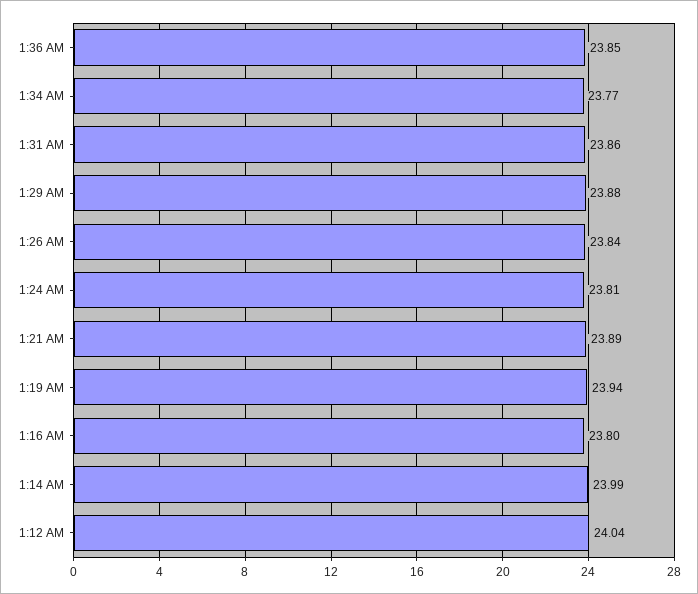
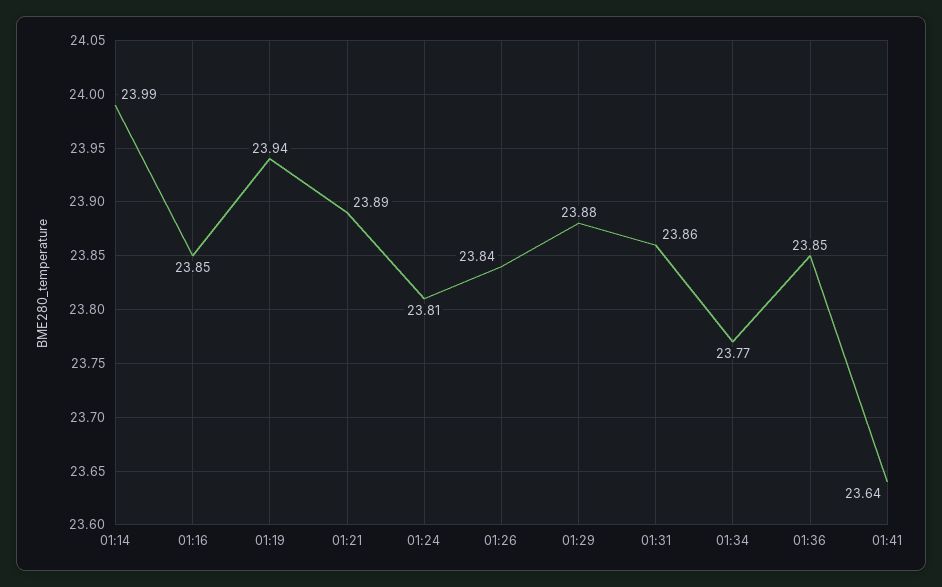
1:16 AM: 23.8 -> 23.85
1:12 AM: 24.04 -> none
01:41: none -> 23.64

